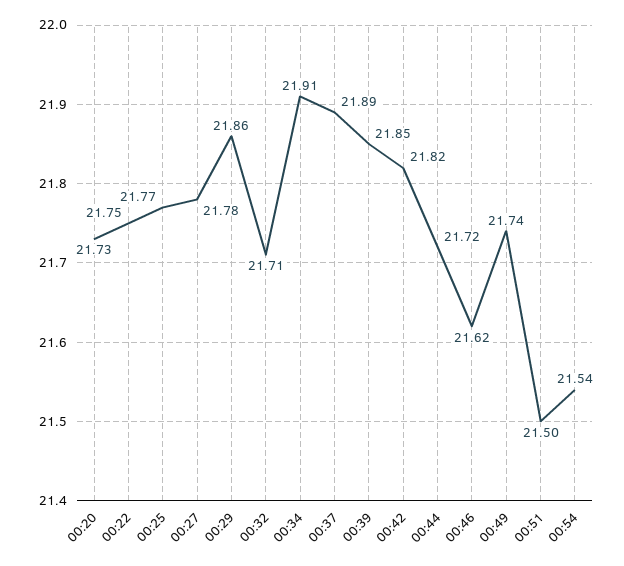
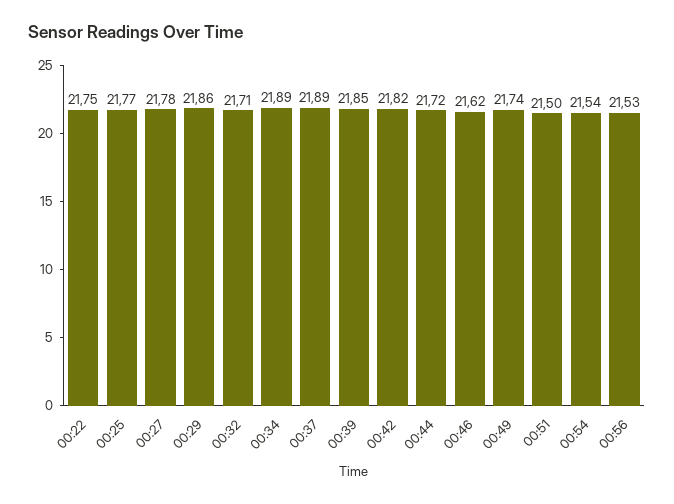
00:20: 21.73 -> none
00:34: 21.91 -> 21.89
00:56: none -> 21.53

